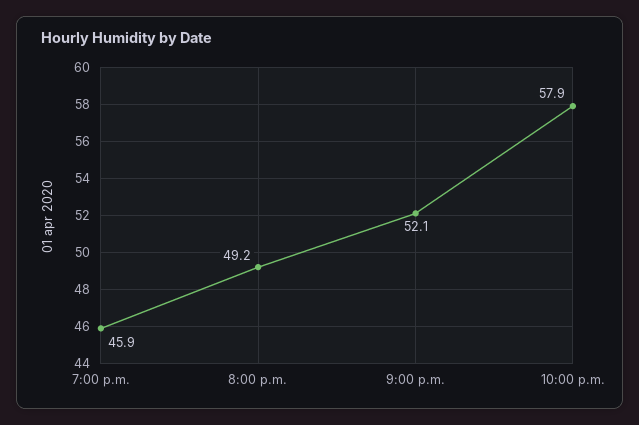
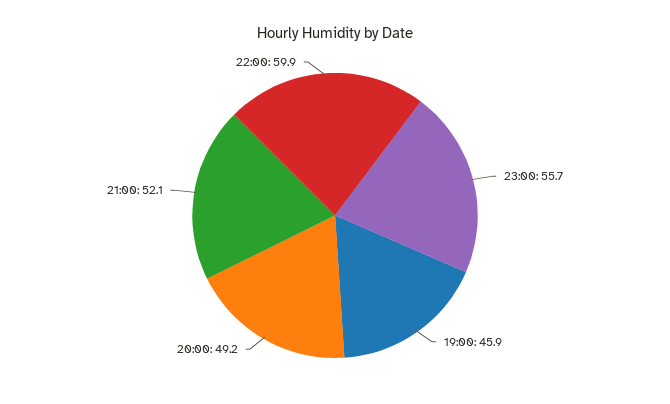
10:00 p.m.: 57.9 -> 59.9
23:00: none -> 55.7

